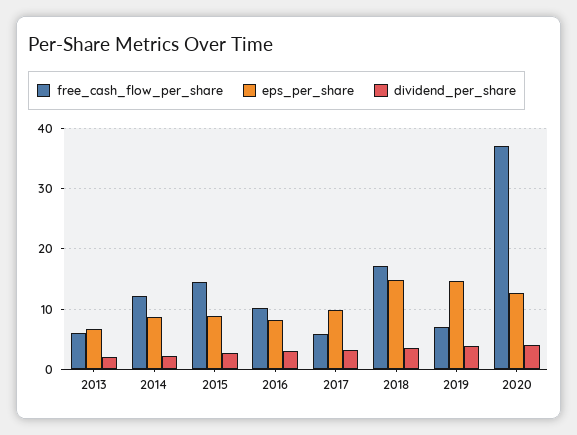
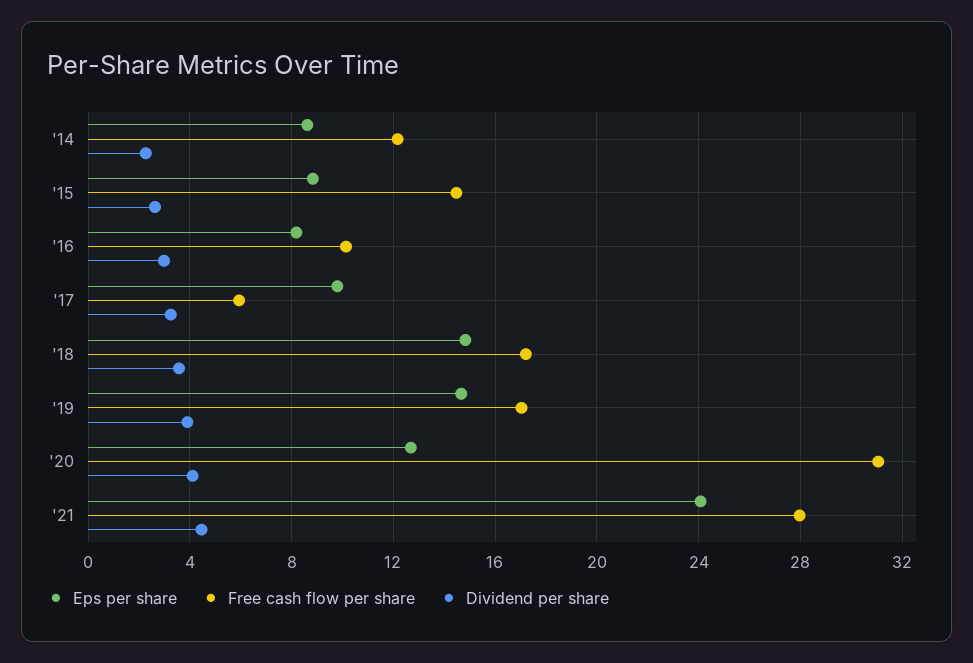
free_cash_flow_per_share, 2013: 6 -> none
eps_per_share, 2013: 7 -> none
dividend_per_share, 2013: 2 -> none
free_cash_flow_per_share, 2019: 7 -> 17
free_cash_flow_per_share, 2020: 37 -> 31
eps_per_share, '21: none -> 24
free_cash_flow_per_share, '21: none -> 28
dividend_per_share, '21: none -> 4.5

